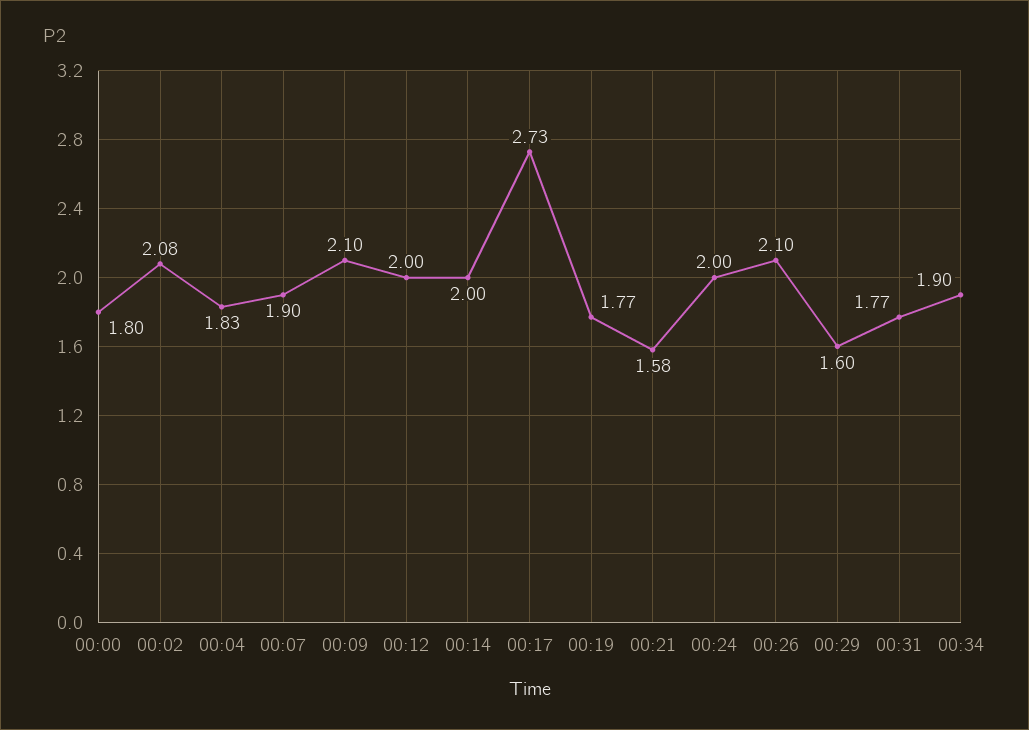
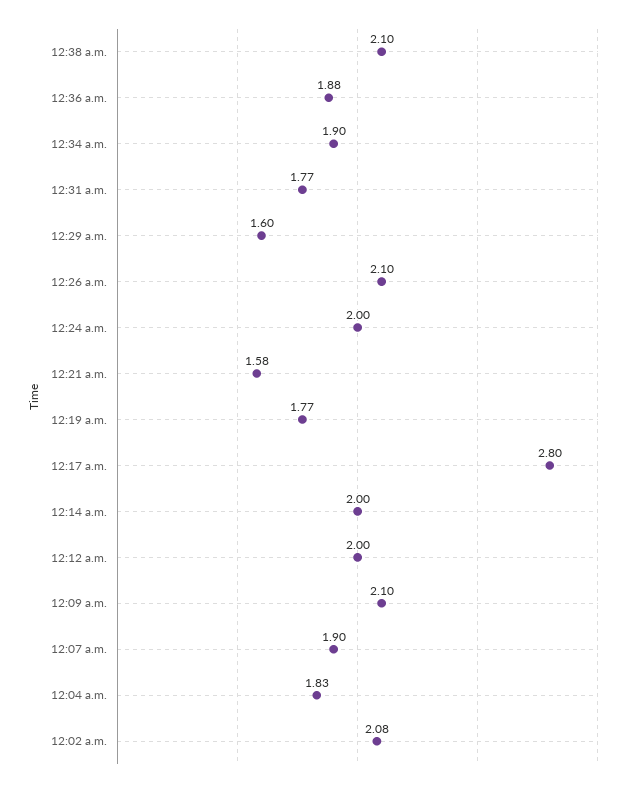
00:00: 1.8 -> none
00:17: 2.73 -> 2.8
12:38 a.m.: none -> 2.1
12:36 a.m.: none -> 1.88

